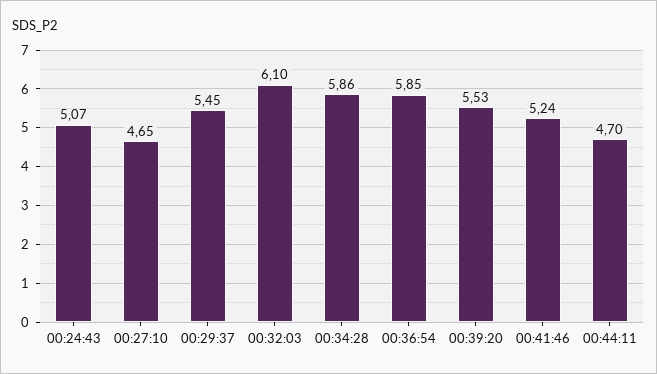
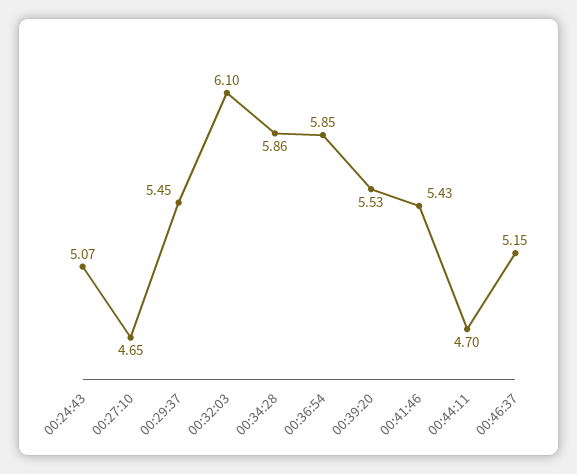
00:41:46: 5.24 -> 5.43
00:46:37: none -> 5.15

